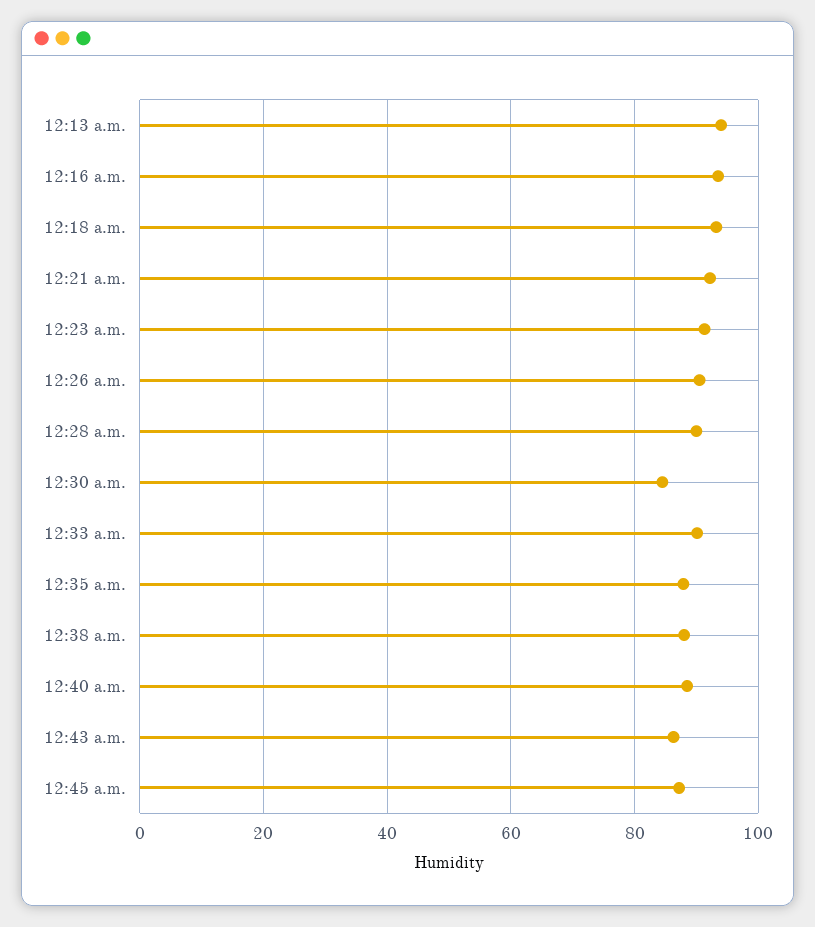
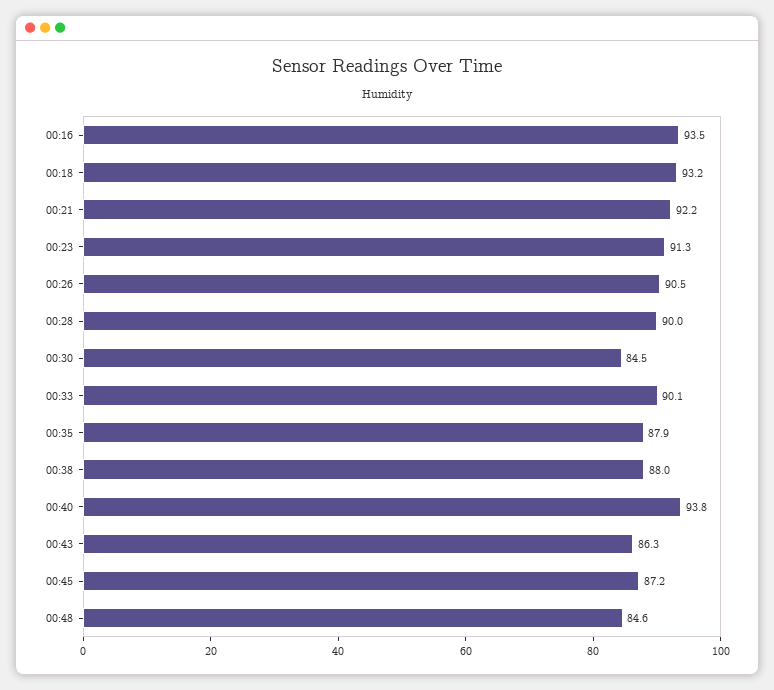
12:13 a.m.: 94 -> none
12:40 a.m.: 88 -> 93.8
00:48: none -> 84.6

